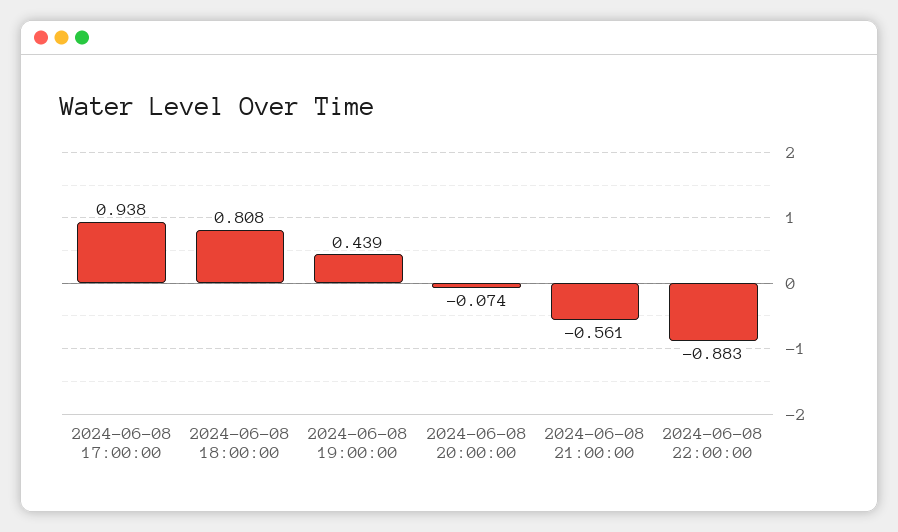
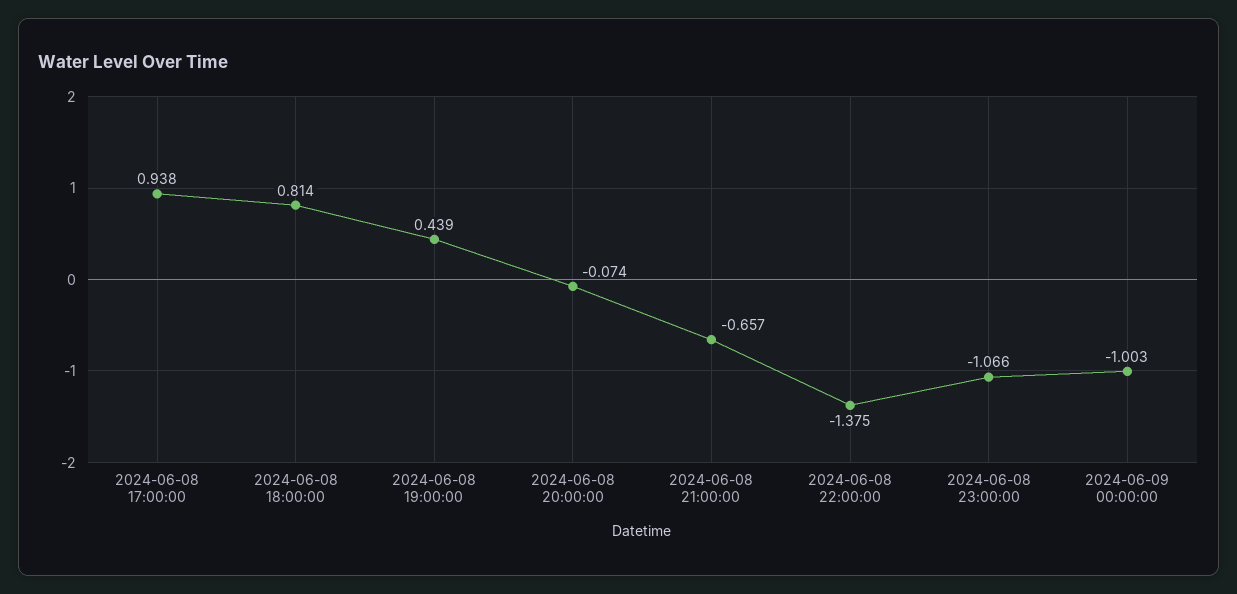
2024-06-08 18:00:00: 0.808 -> 0.814
2024-06-08 21:00:00: -0.561 -> -0.657
2024-06-08 22:00:00: -0.883 -> -1.375
2024-06-08 23:00:00: none -> -1.066
2024-06-09 00:00:00: none -> -1.003

